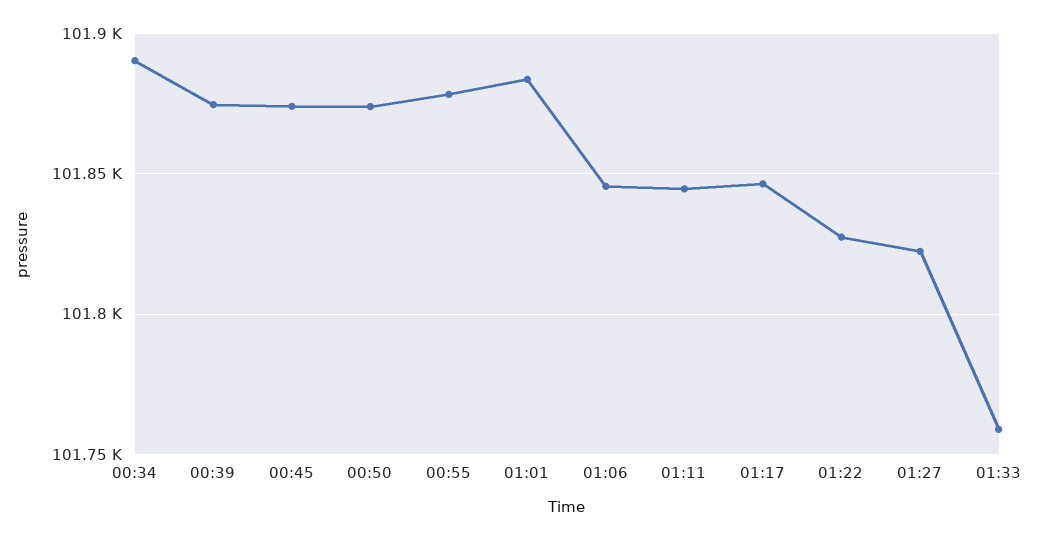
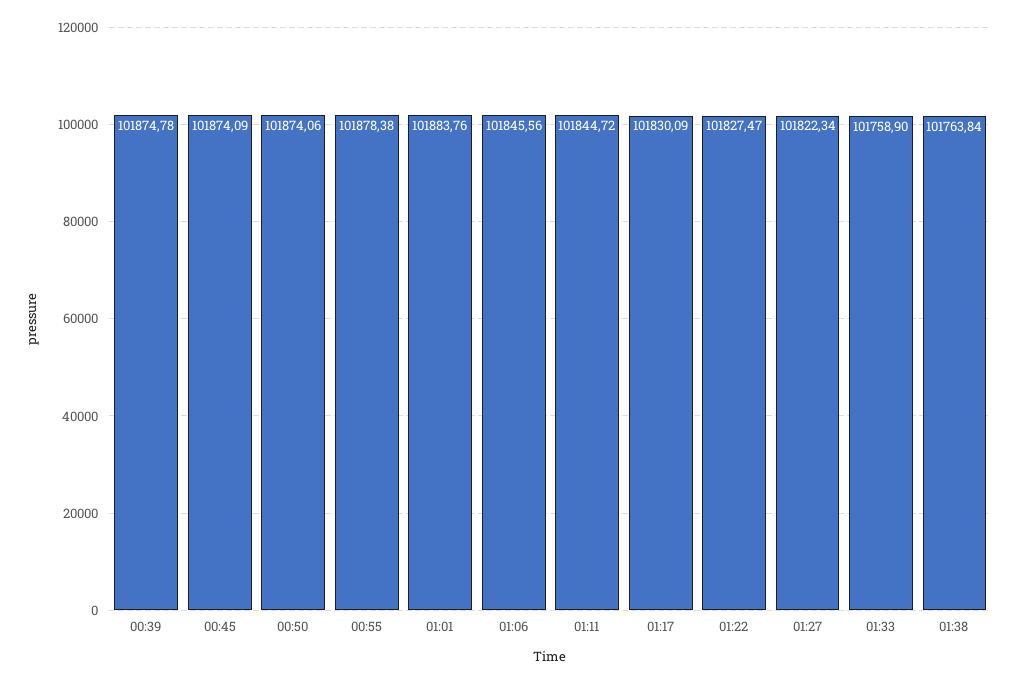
00:34: 101890 -> none
01:17: 101845 -> 101830.09
01:38: none -> 101763.84

